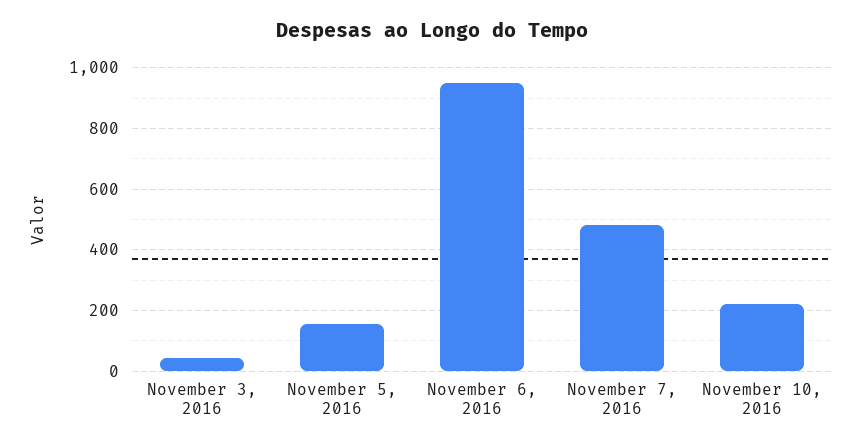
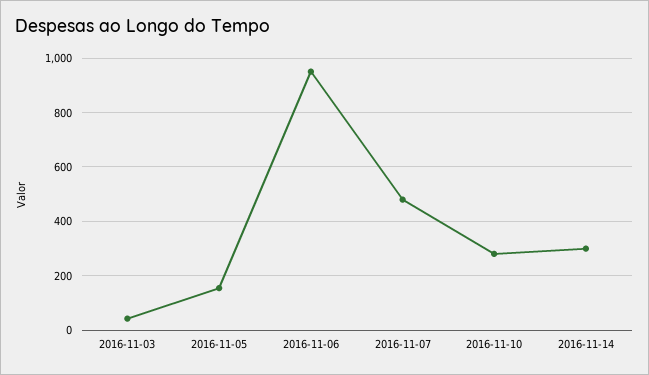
November 10, 2016: 220 -> 275
2016-11-14: none -> 300

